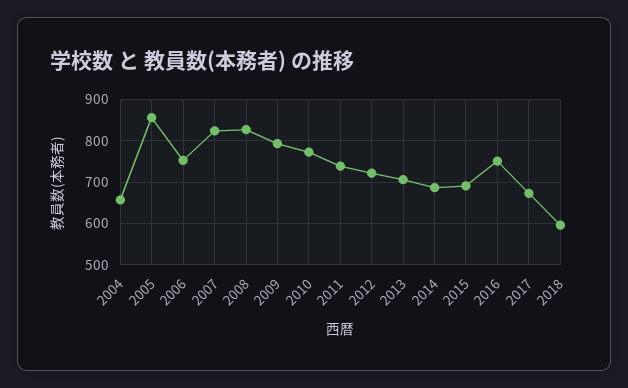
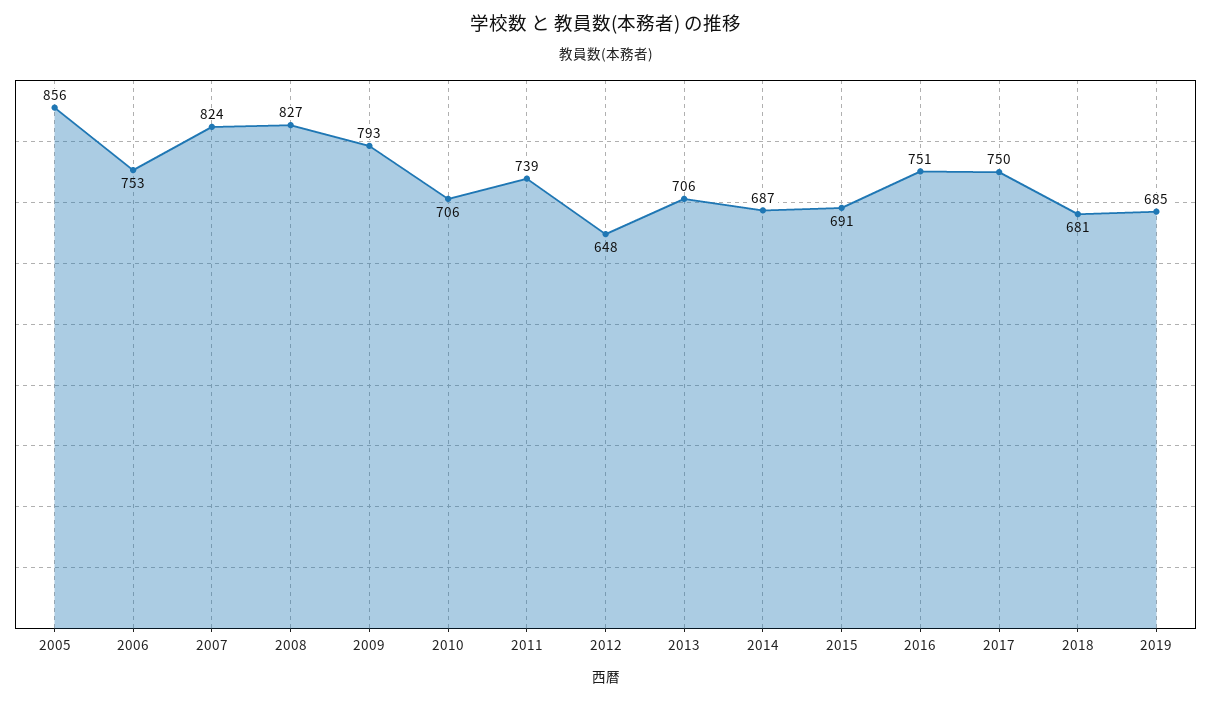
2004: 660 -> none
2010: 780 -> 706
2012: 720 -> 648
2017: 680 -> 750
2018: 600 -> 681
2019: none -> 685

